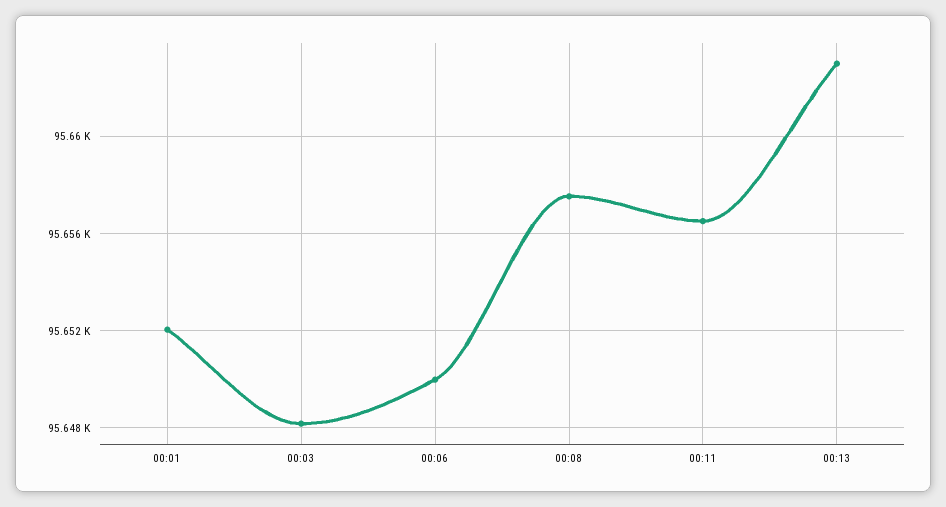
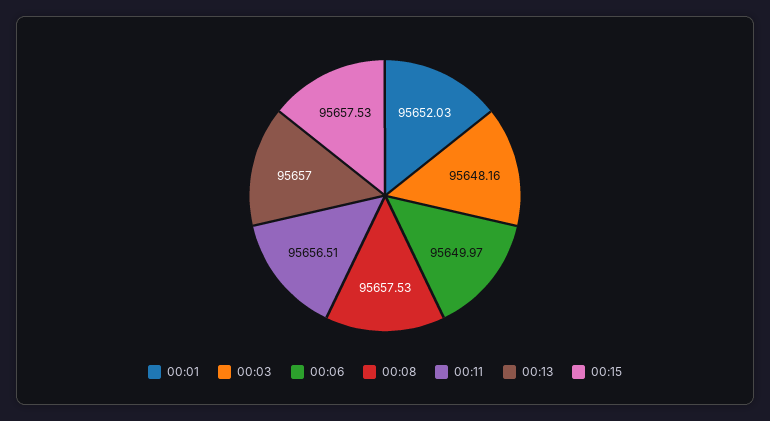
00:13: 95663 -> 95657
00:15: none -> 95657.53

